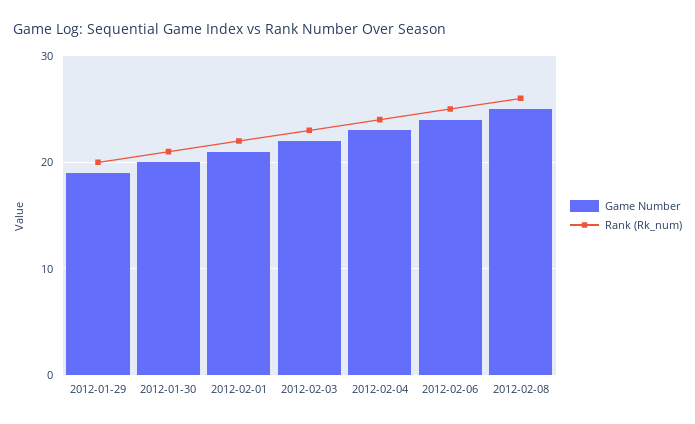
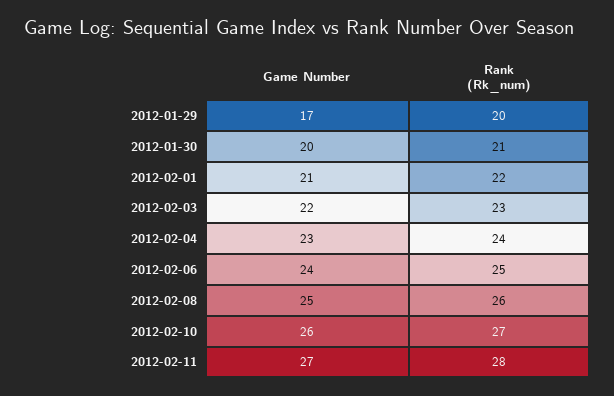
Game Number, 2012-01-29: 19 -> 17
Game Number, 2012-02-10: none -> 26
Rank (Rk_num), 2012-02-10: none -> 27
Game Number, 2012-02-11: none -> 27
Rank (Rk_num), 2012-02-11: none -> 28

